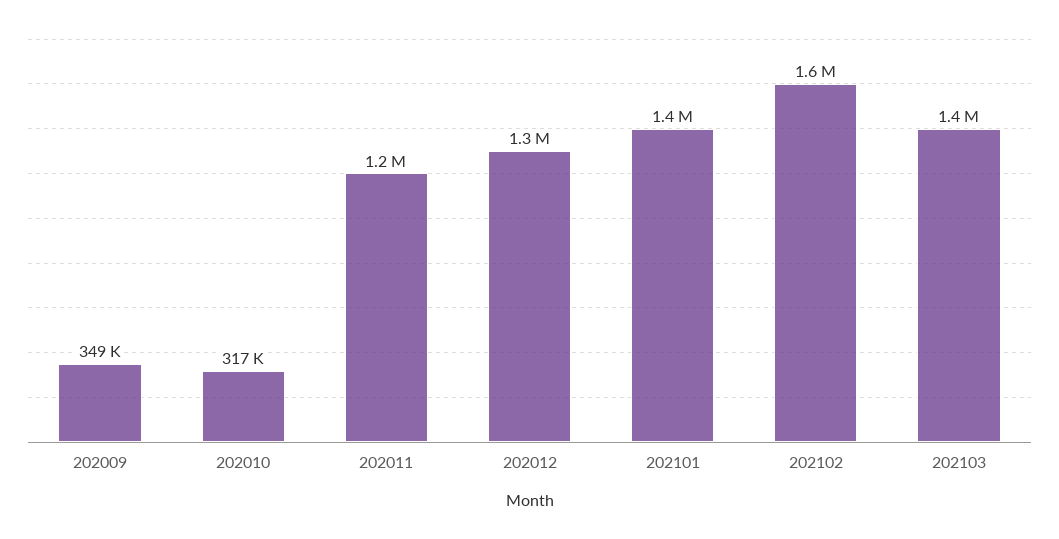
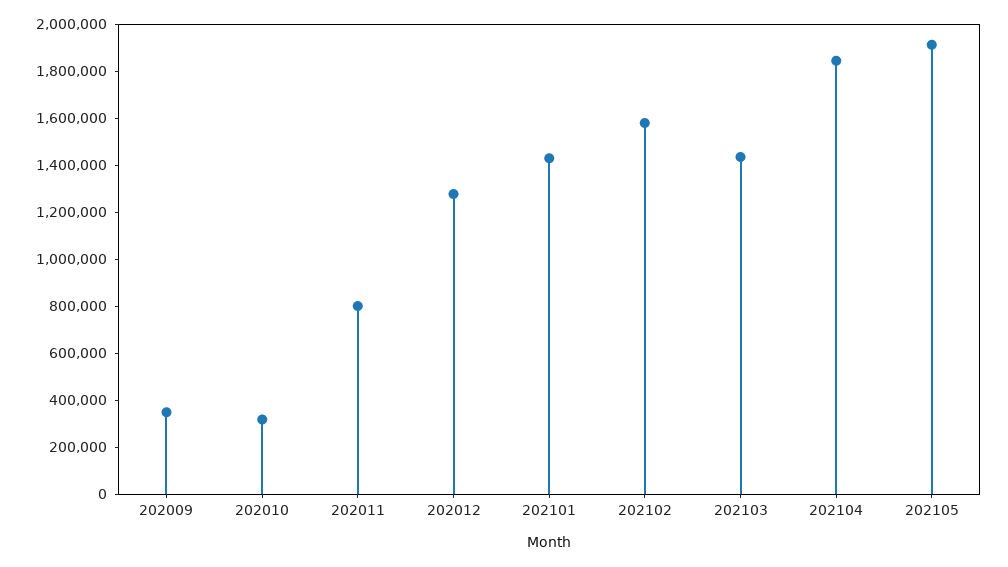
202011: 1200000 -> 800000
202104: none -> 1850000
202105: none -> 1900000

